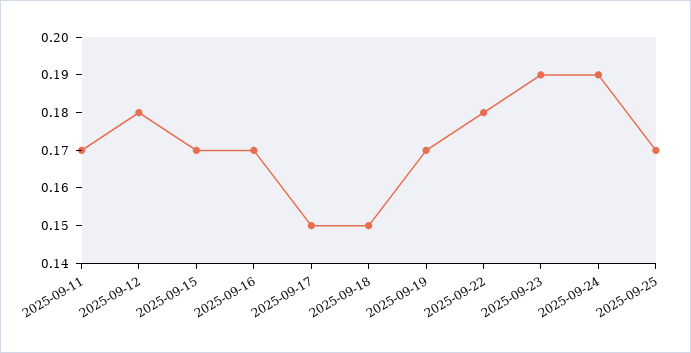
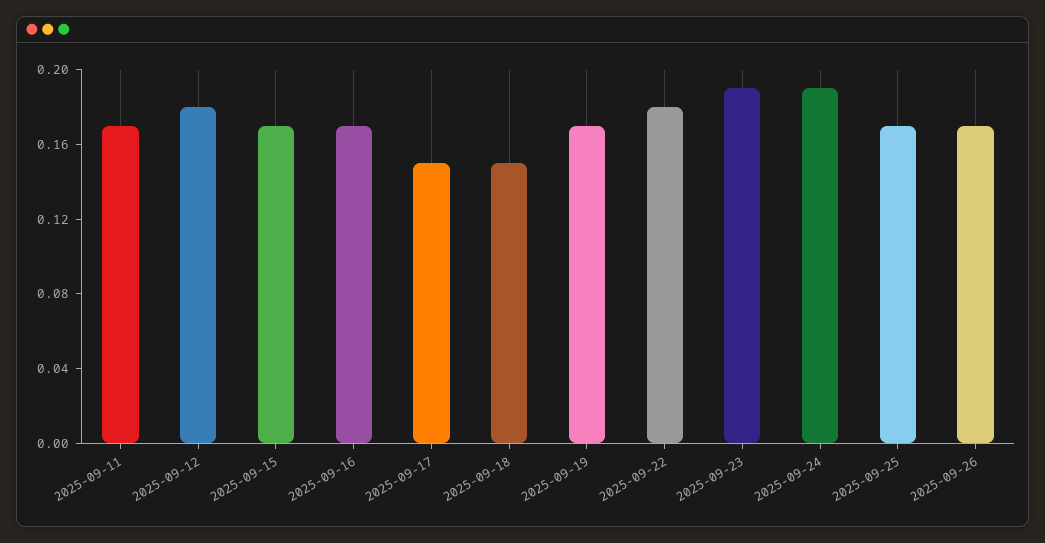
2025-09-26: none -> 0.17

